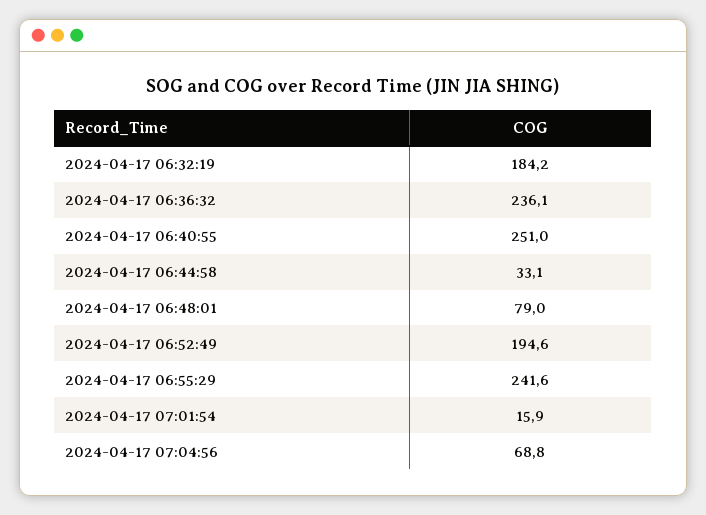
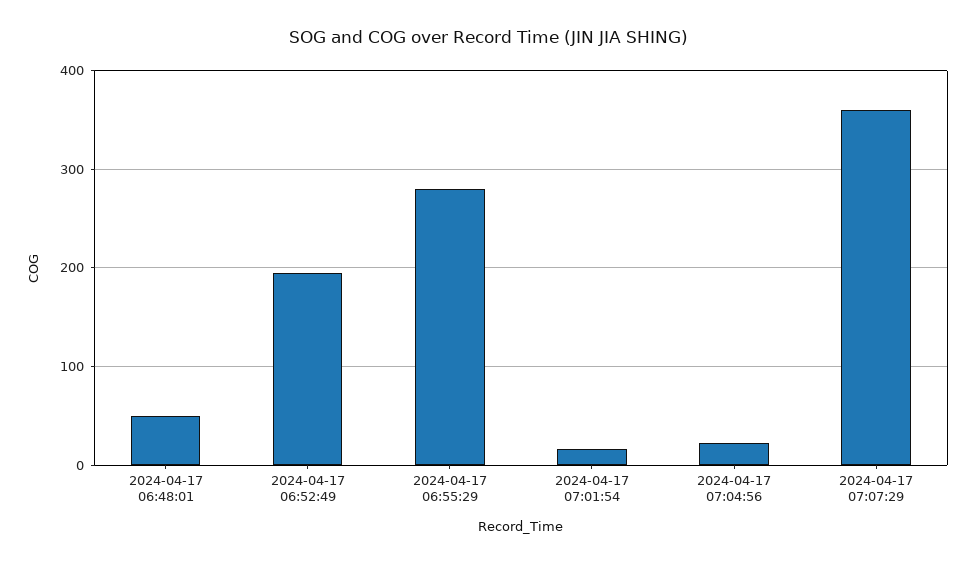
2024-04-17 06:32:19: 184.2 -> none
2024-04-17 06:36:32: 236.1 -> none
2024-04-17 06:40:55: 251 -> none
2024-04-17 06:44:58: 33.1 -> none
2024-04-17 06:48:01: 79 -> 50
2024-04-17 06:55:29: 241.6 -> 280
2024-04-17 07:04:56: 68.8 -> 20
2024-04-17 07:07:29: none -> 360

